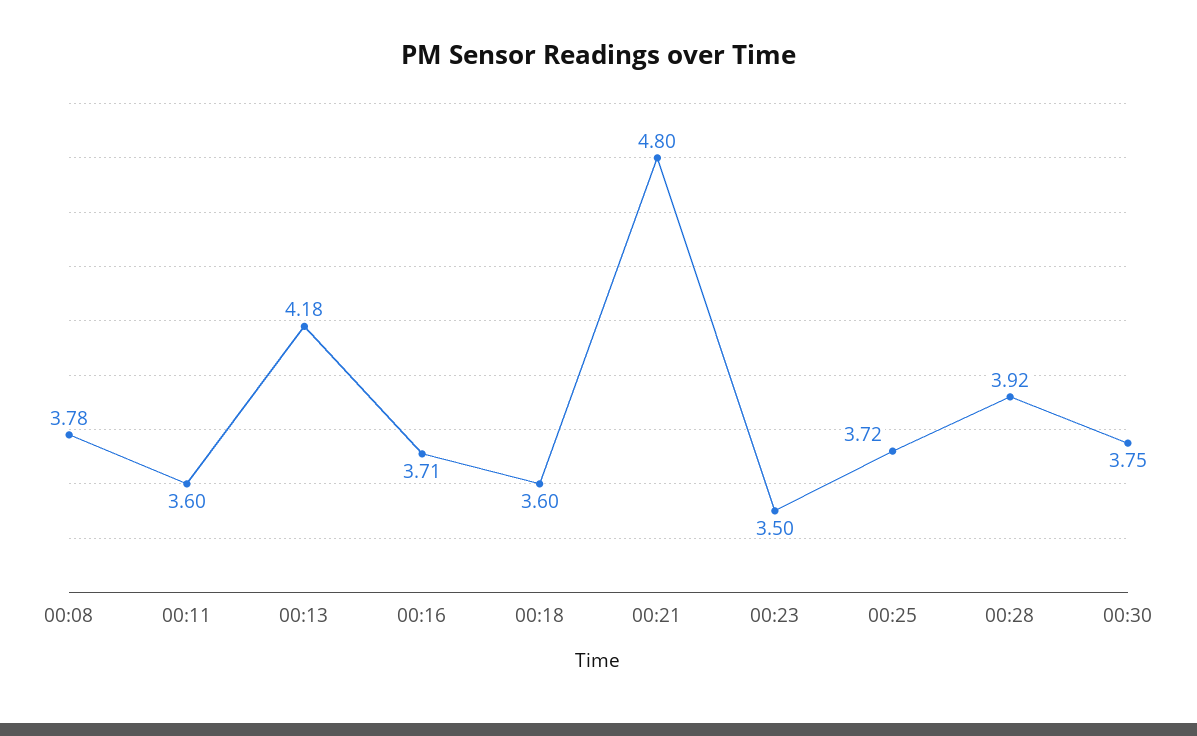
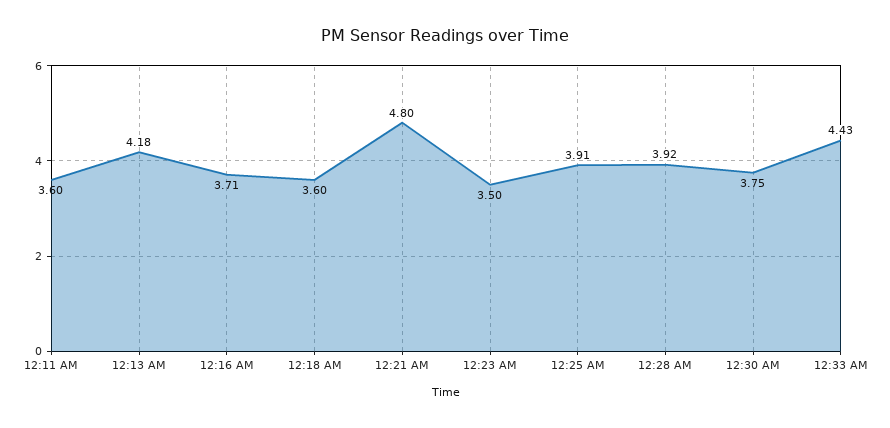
00:08: 3.78 -> none
00:25: 3.72 -> 3.91
12:33 AM: none -> 4.43

